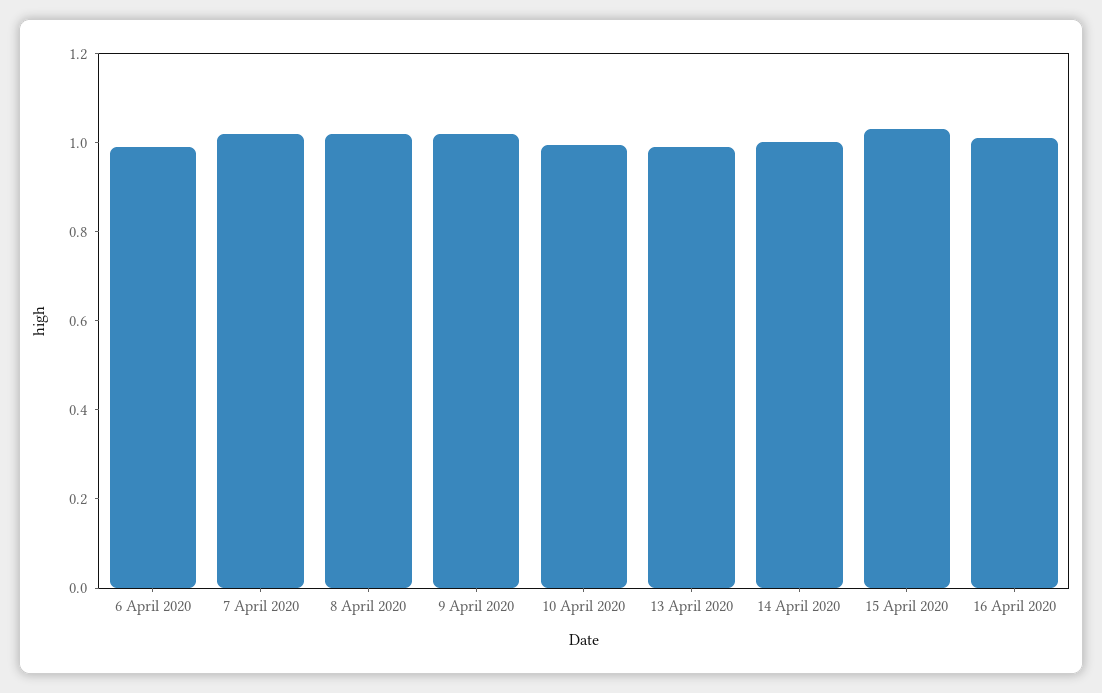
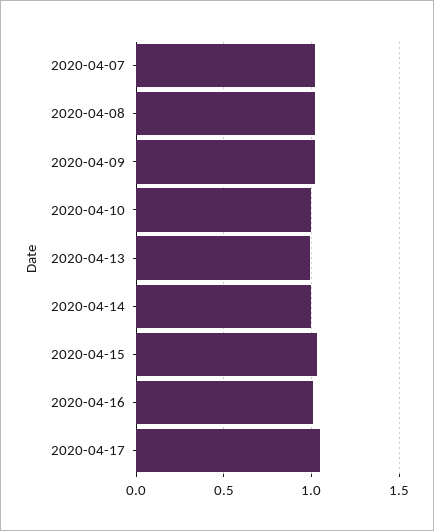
6 April 2020: 1 -> none
2020-04-17: none -> 1.05

